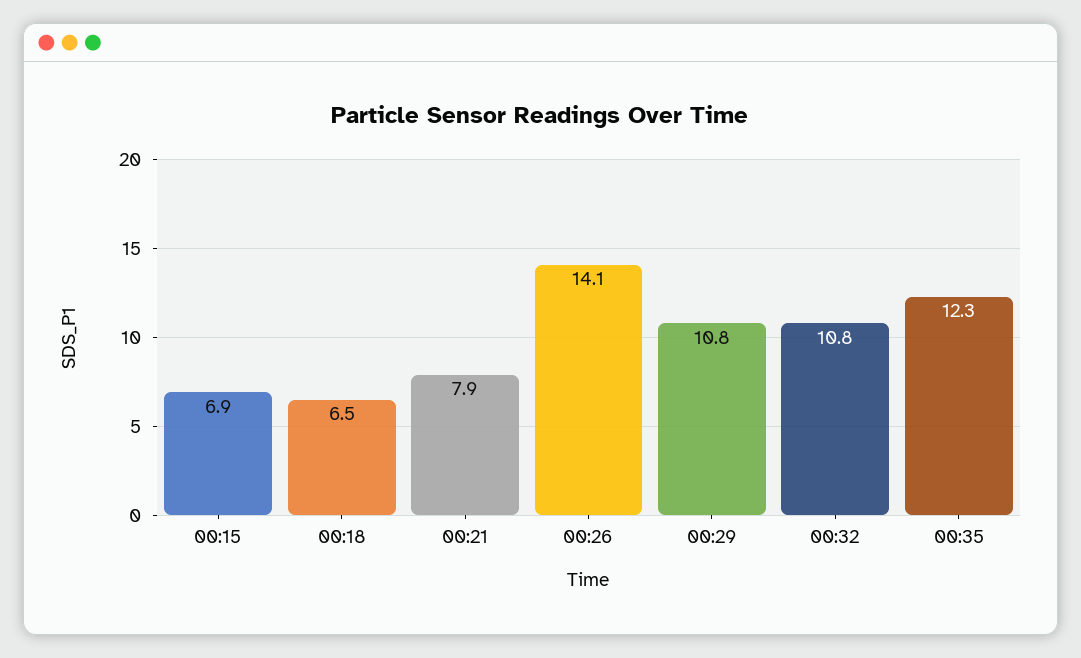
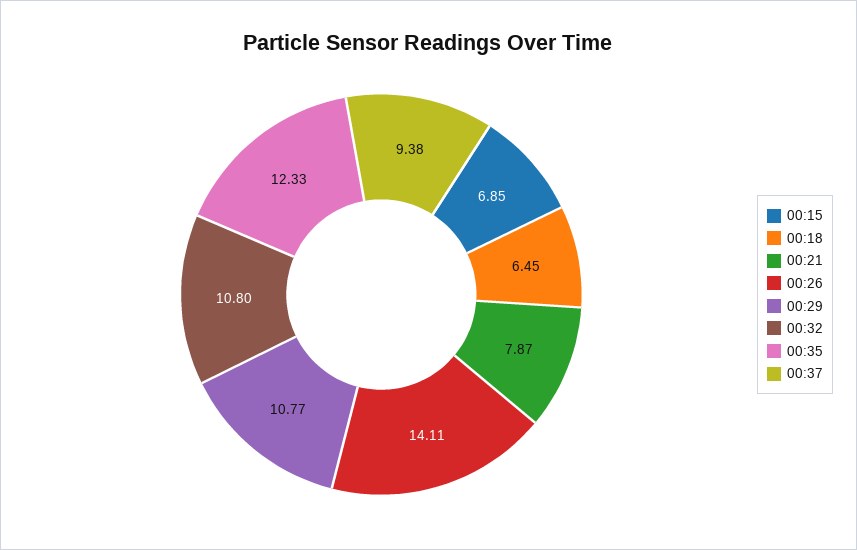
00:37: none -> 9.38

